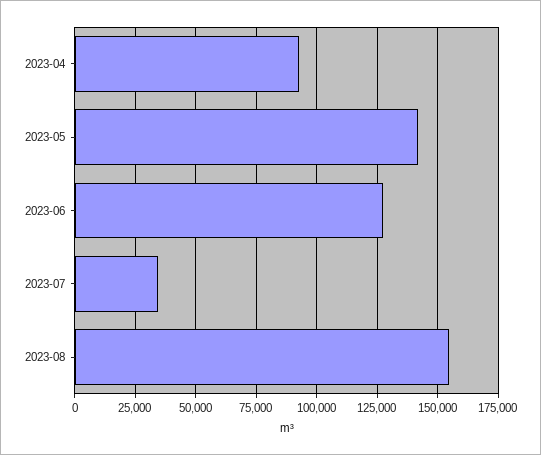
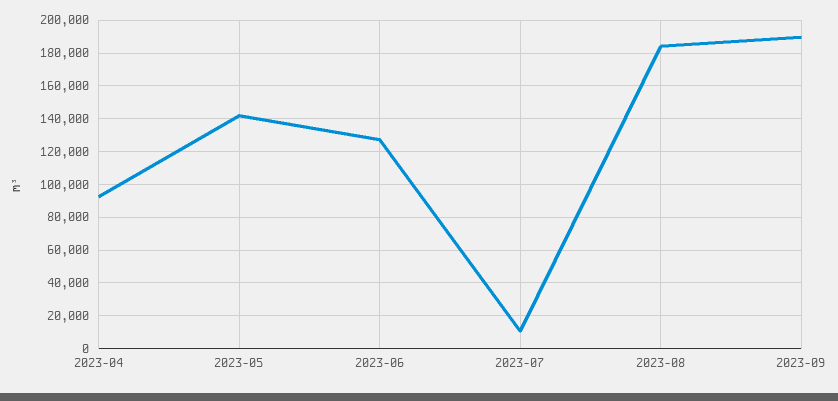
2023-07: 35000 -> 10000
2023-08: 155000 -> 185000
2023-09: none -> 190000

